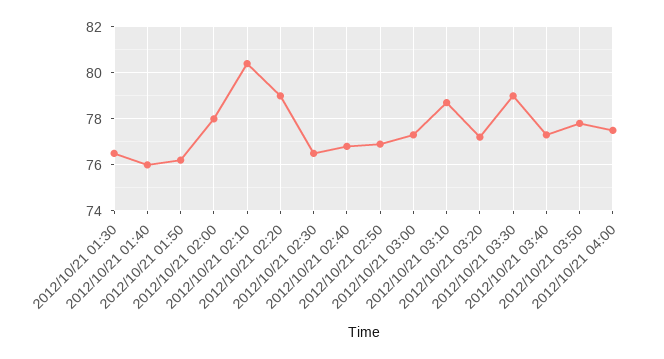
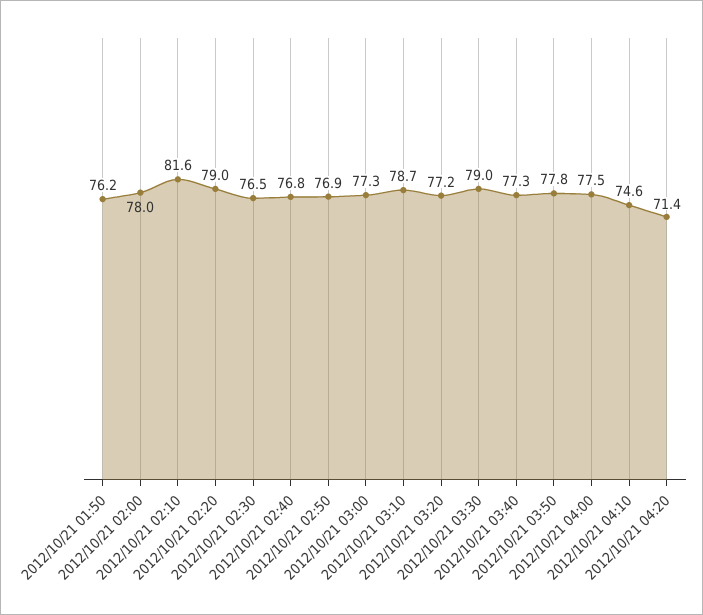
2012/10/21 01:30: 76.5 -> none
2012/10/21 01:40: 76 -> none
2012/10/21 02:10: 80.5 -> 81.6
2012/10/21 04:10: none -> 74.6
2012/10/21 04:20: none -> 71.4

